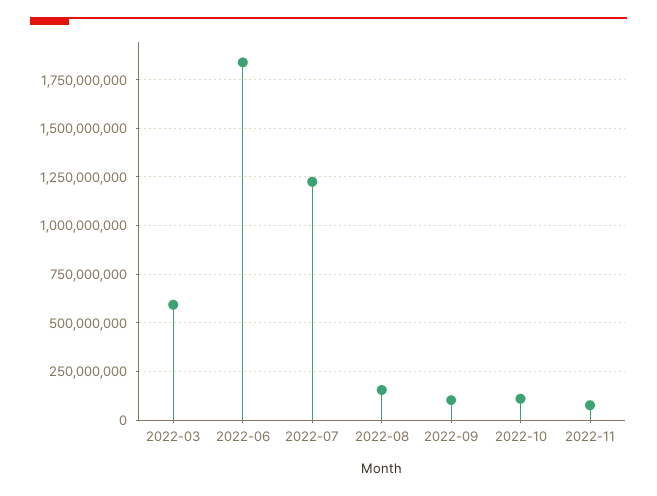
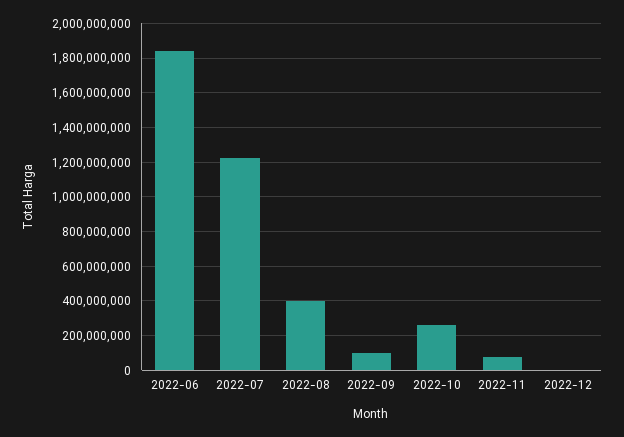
2022-03: 600000000 -> none
2022-08: 150000000 -> 400000000
2022-10: 100000000 -> 250000000
2022-12: none -> 0

